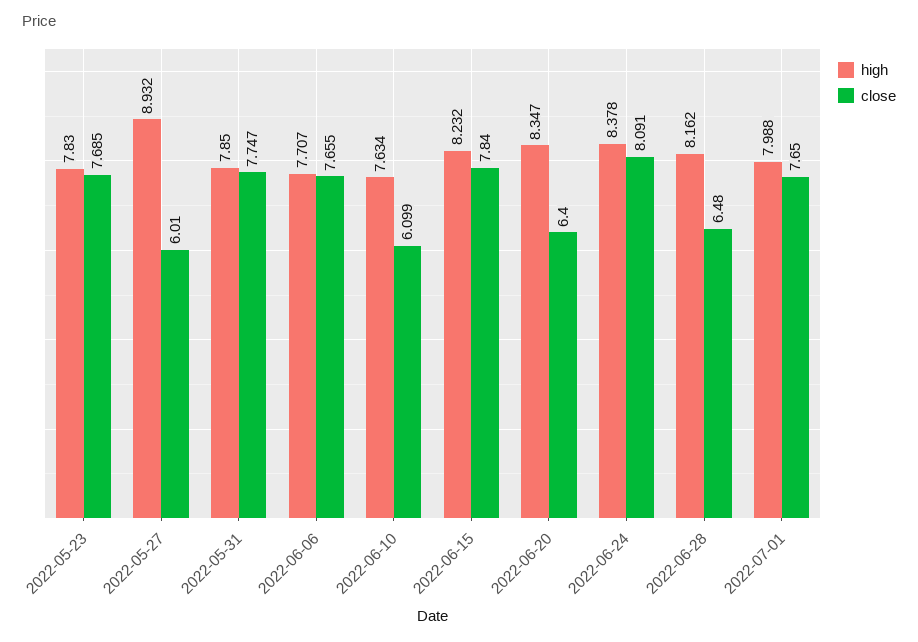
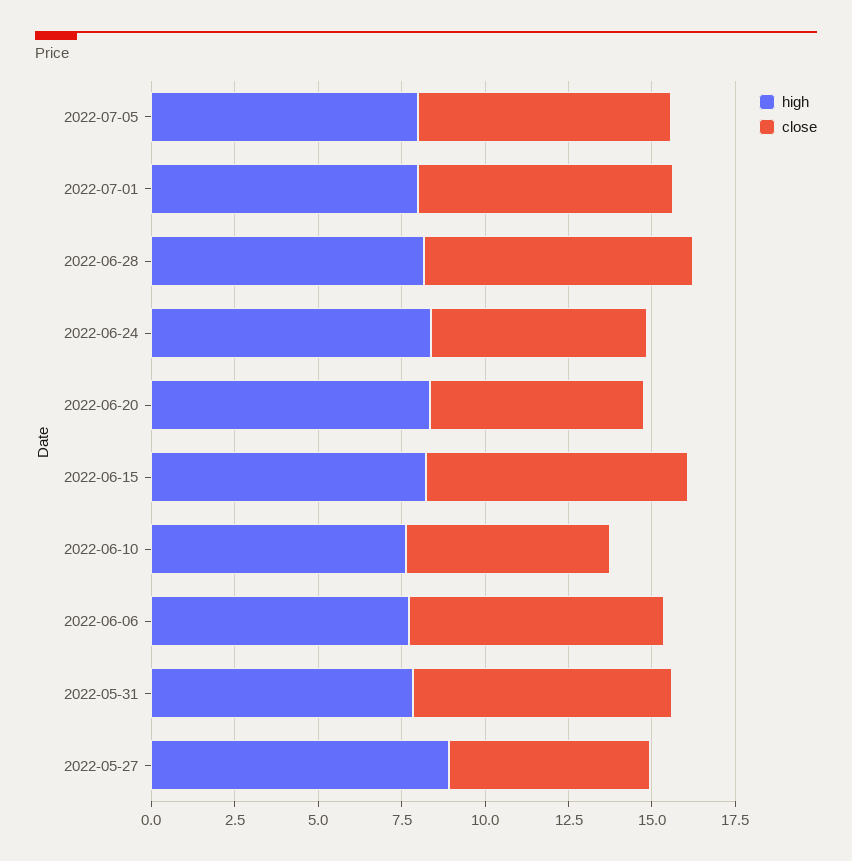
high, 2022-05-23: 7.83 -> none
close, 2022-05-23: 7.685 -> none
close, 2022-06-24: 8.091 -> 6.5
close, 2022-06-28: 6.48 -> 8
high, 2022-07-05: none -> 8
close, 2022-07-05: none -> 7.5

